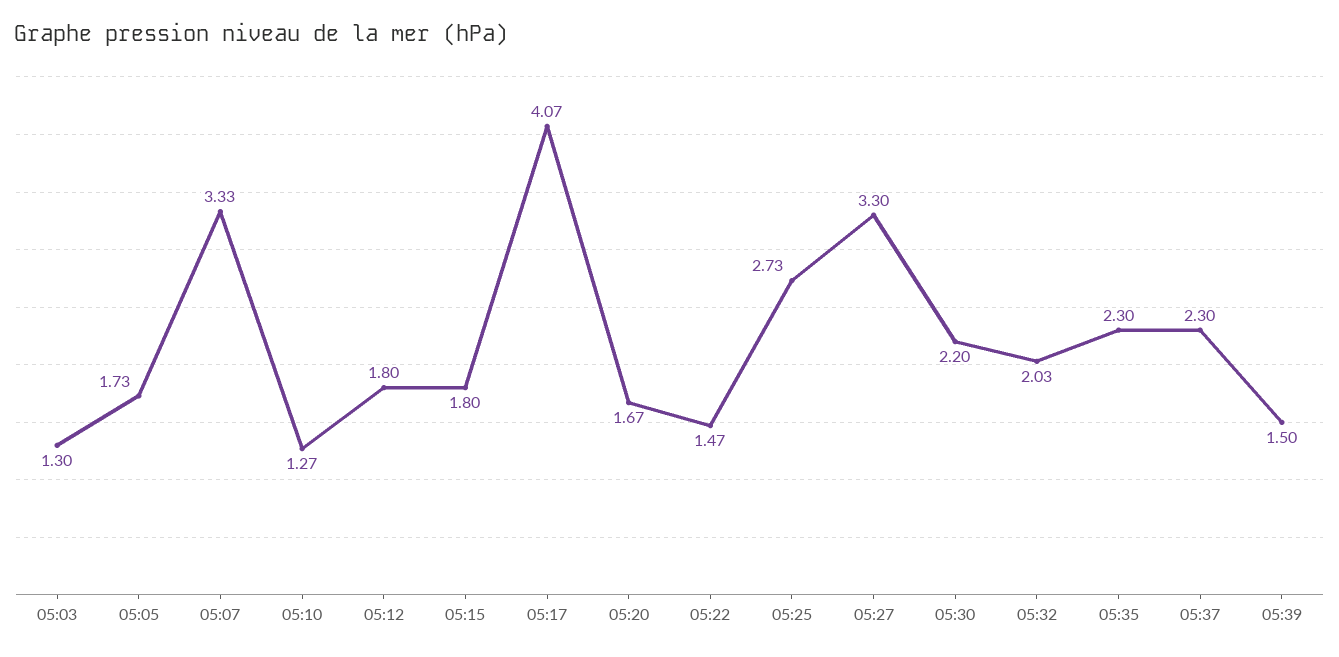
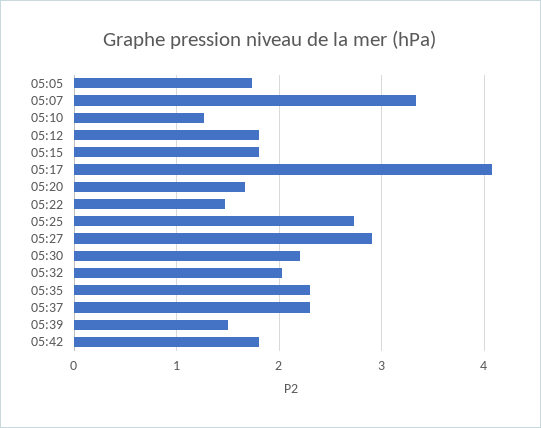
05:03: 1.3 -> none
05:27: 3.3 -> 2.9
05:42: none -> 1.8

